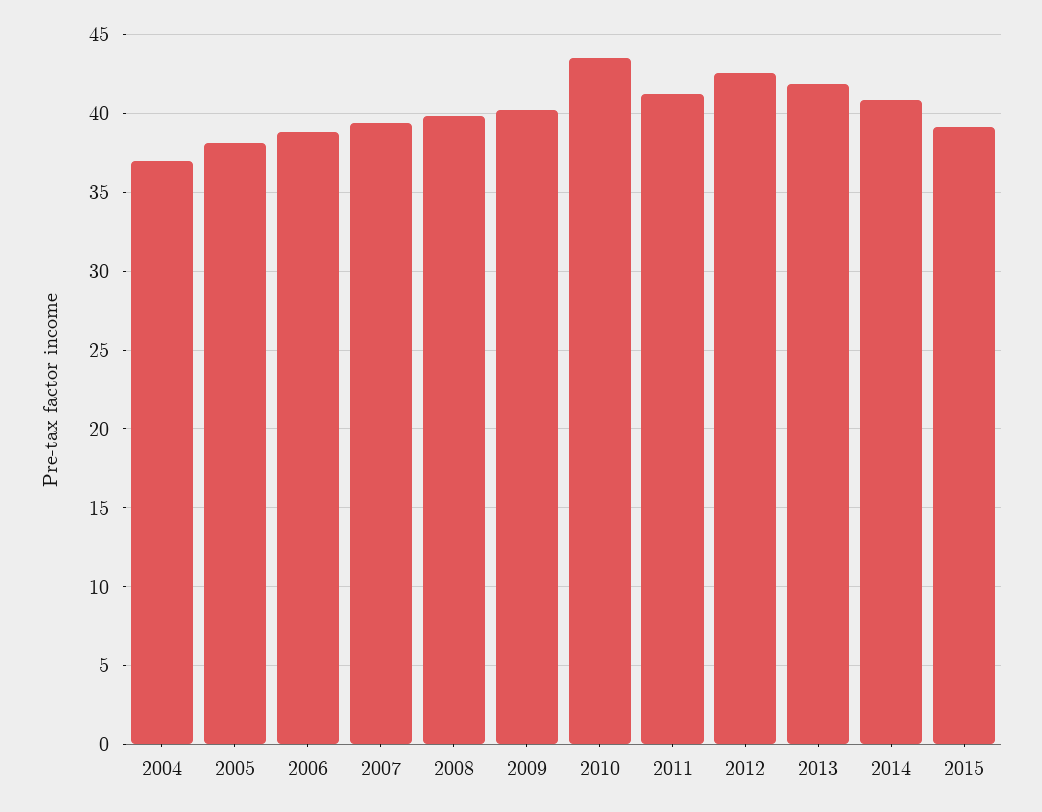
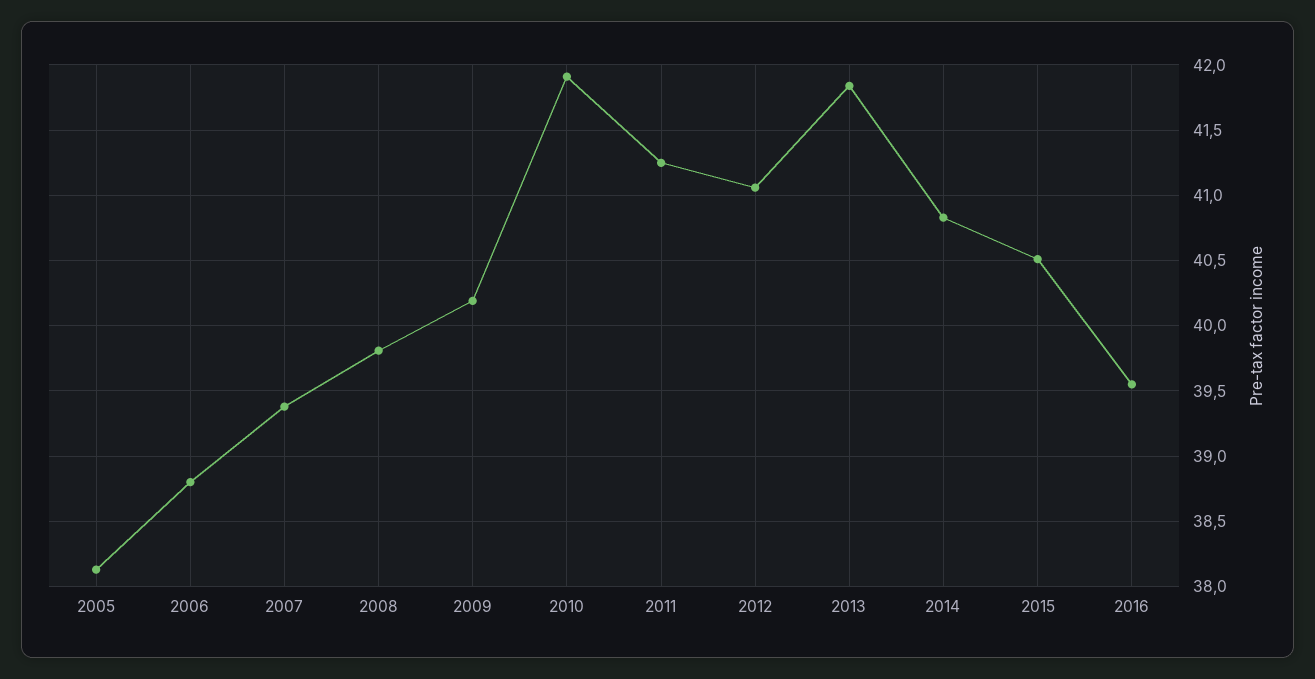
2004: 37 -> none
2010: 43.5 -> 41.9
2012: 42.5 -> 41.05
2015: 39 -> 40.5
2016: none -> 39.55

